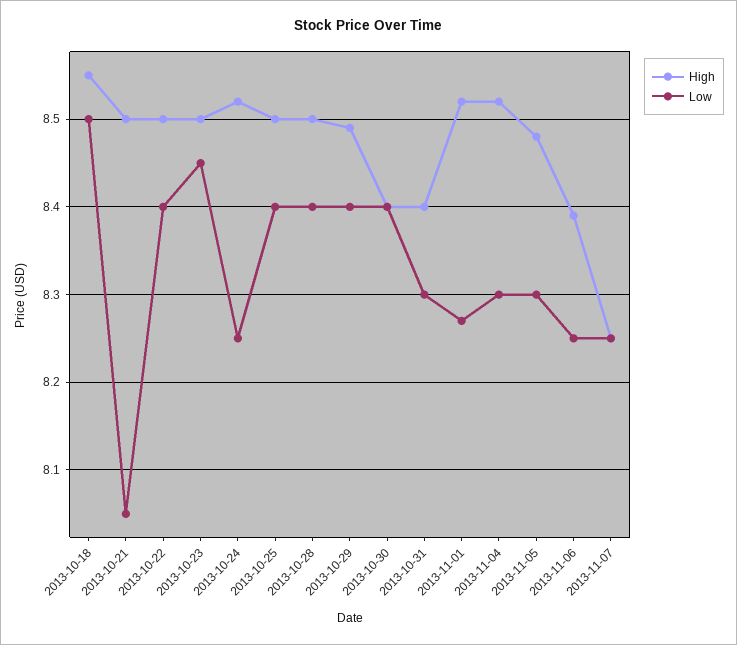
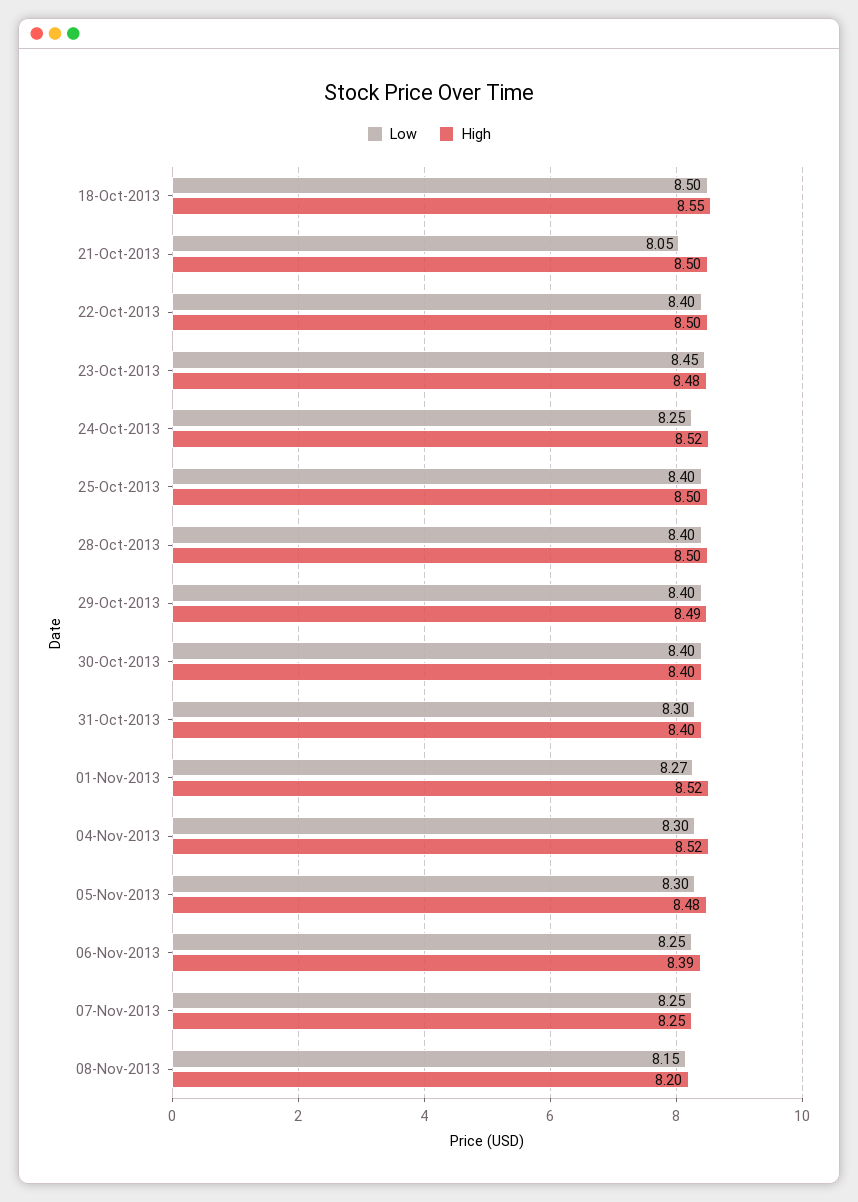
High, 2013-10-23: 8.5 -> 8.48
Low, 08-Nov-2013: none -> 8.15
High, 08-Nov-2013: none -> 8.2

